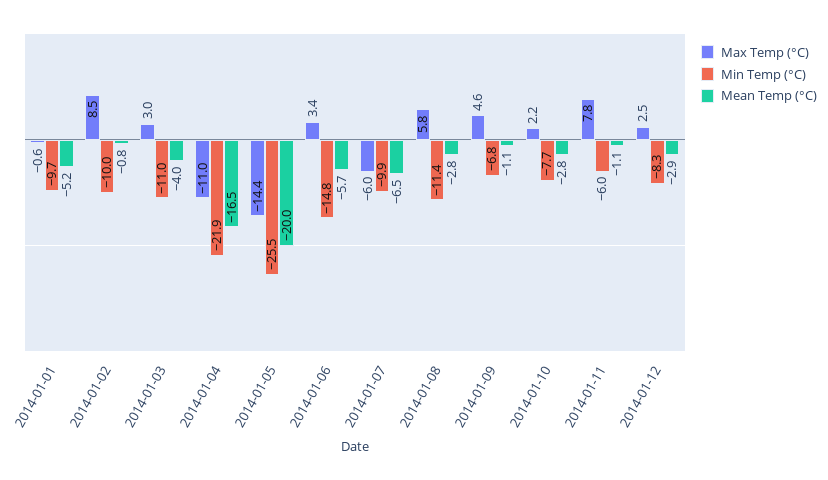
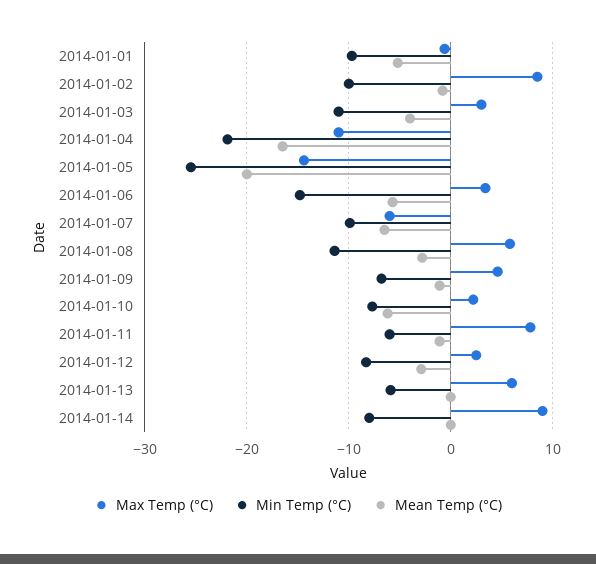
Mean Temp (°C), 2014-01-10: -2.8 -> -6
Max Temp (°C), 2014-01-13: none -> 6
Min Temp (°C), 2014-01-13: none -> -6
Mean Temp (°C), 2014-01-13: none -> 0
Max Temp (°C), 2014-01-14: none -> 9
Min Temp (°C), 2014-01-14: none -> -8
Mean Temp (°C), 2014-01-14: none -> 0

